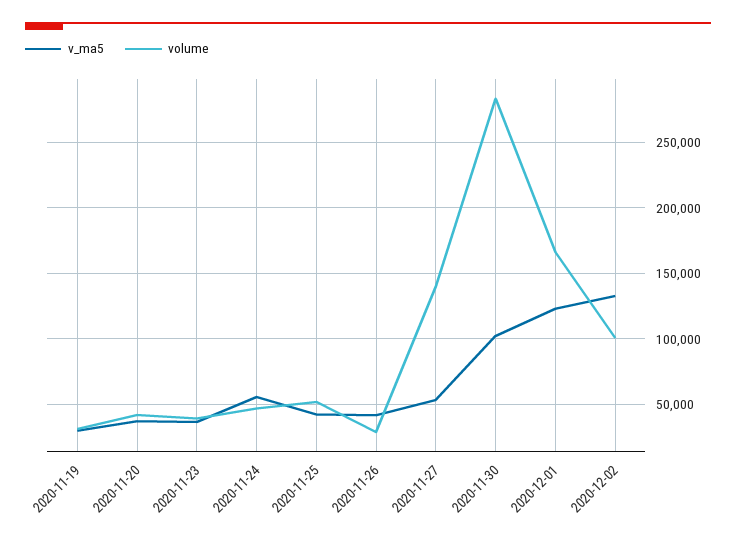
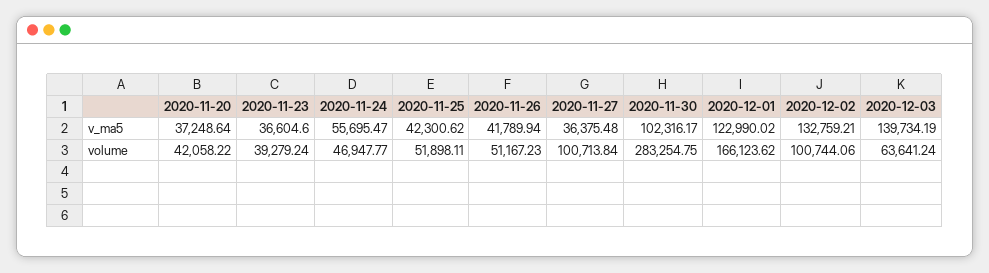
v_ma5, 2020-11-19: 30000 -> none
volume, 2020-11-19: 30000 -> none
volume, 2020-11-26: 30000 -> 51167.23
v_ma5, 2020-11-27: 55000 -> 36375.48
volume, 2020-11-27: 140000 -> 100713.84
v_ma5, 2020-12-03: none -> 139734.19
volume, 2020-12-03: none -> 63641.24

